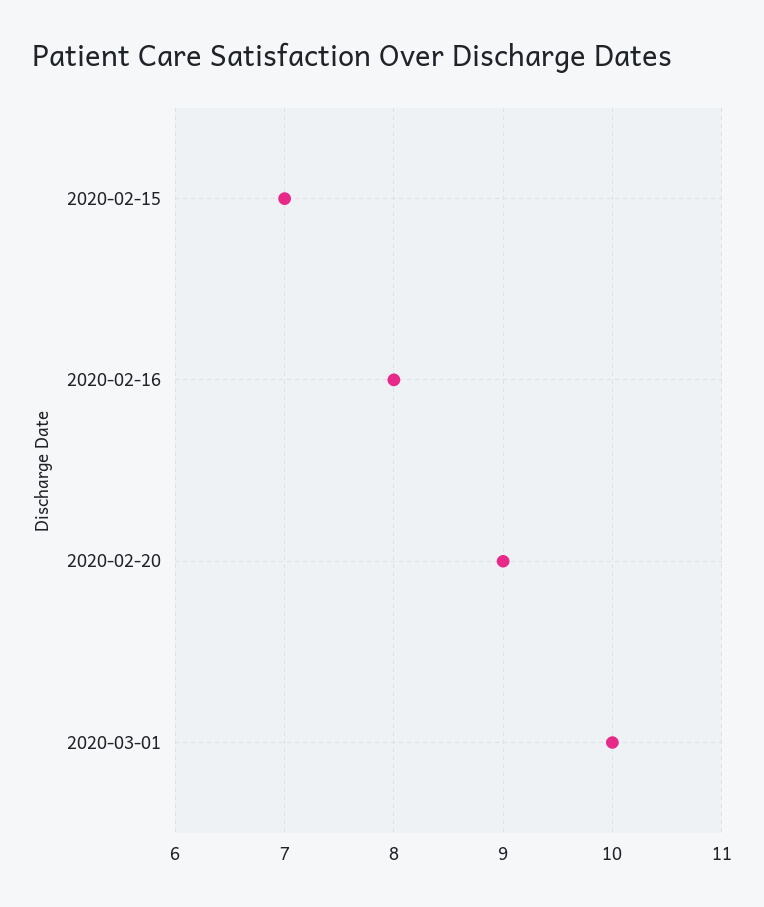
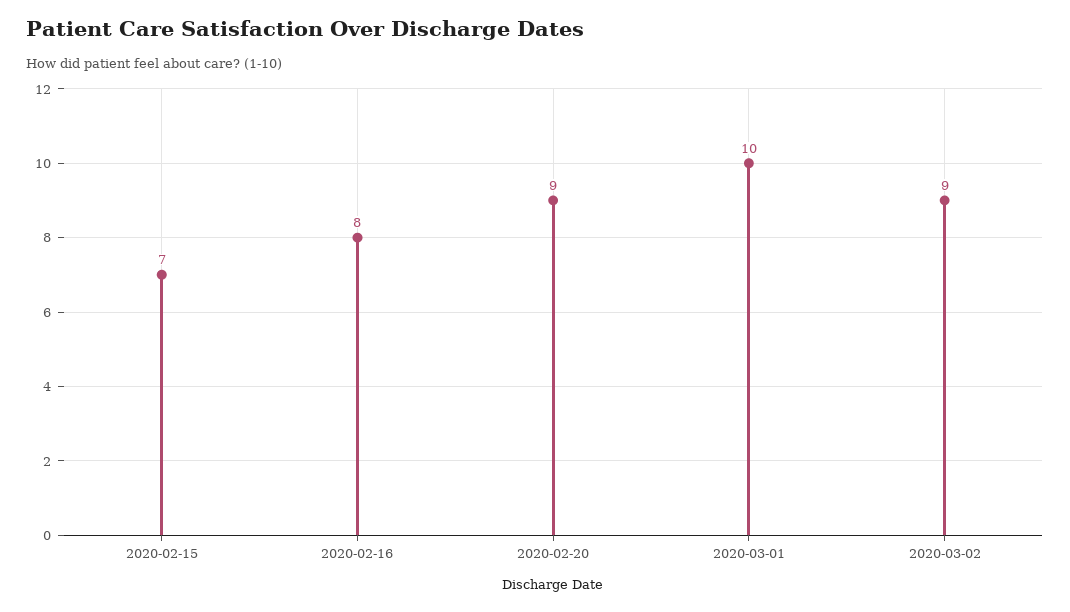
2020-03-02: none -> 9

